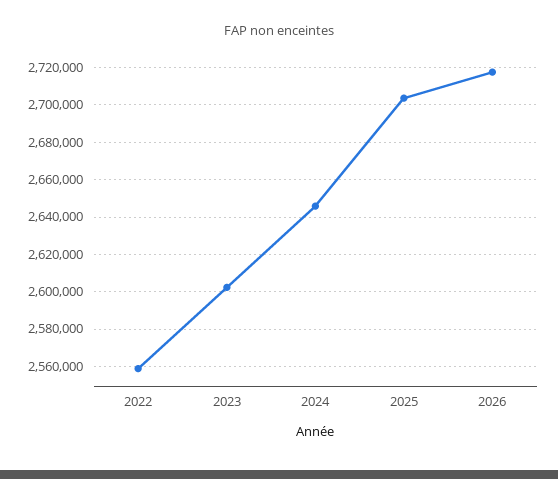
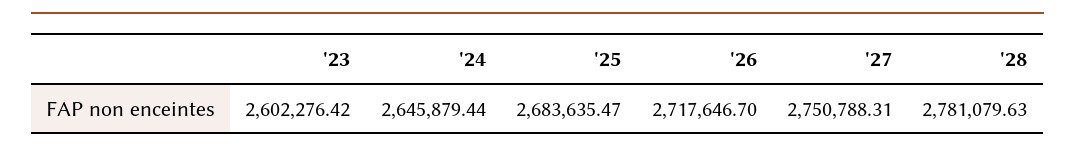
2022: 2560000 -> none
2025: 2705000 -> 2683635.47
'27: none -> 2750788.31
'28: none -> 2781079.63

